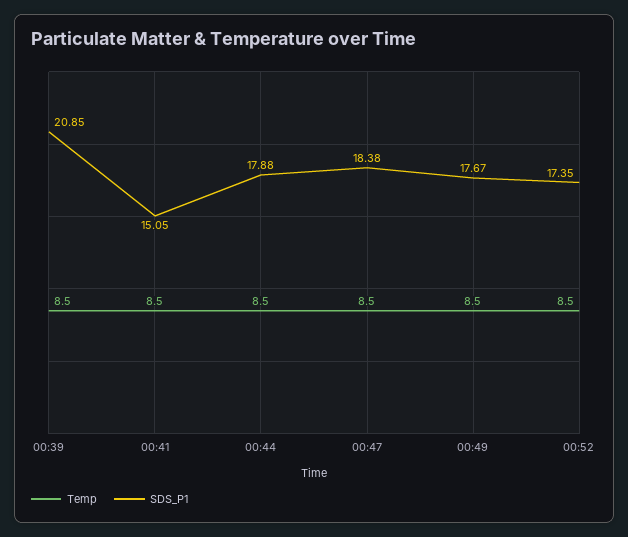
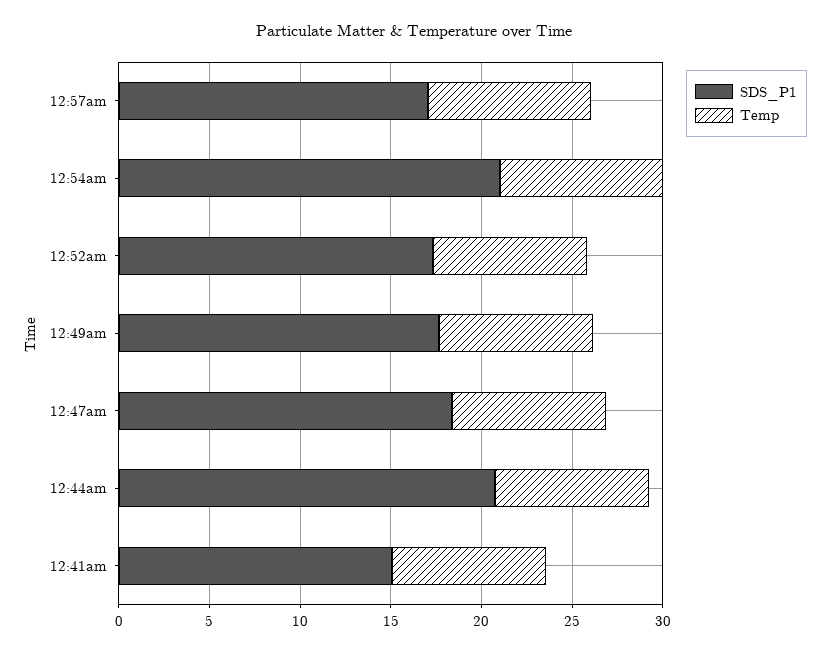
Temp, 00:39: 8.5 -> none
SDS_P1, 00:39: 20.85 -> none
SDS_P1, 00:44: 17.88 -> 21
SDS_P1, 12:57am: none -> 17
Temp, 12:57am: none -> 9
SDS_P1, 12:54am: none -> 21
Temp, 12:54am: none -> 9

